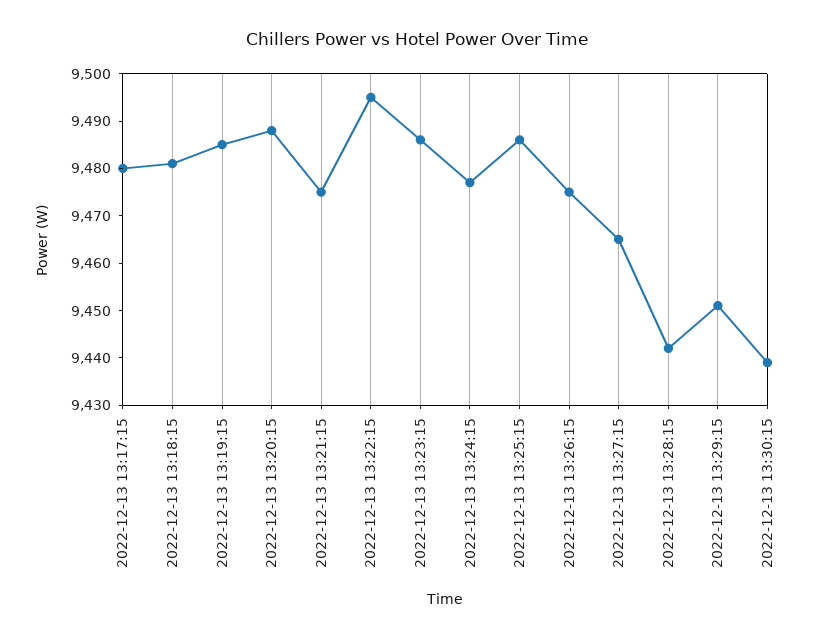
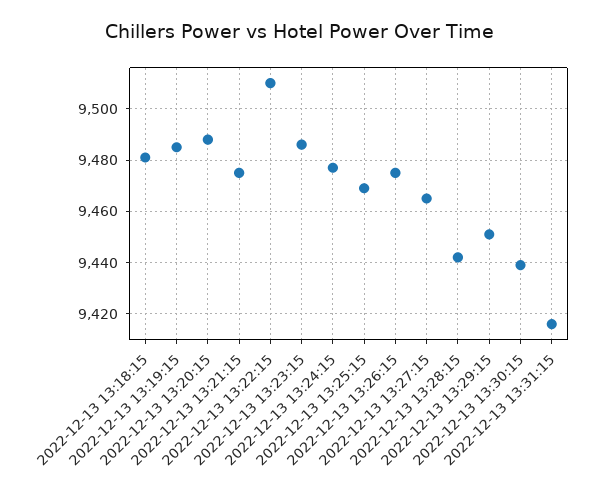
2022-12-13 13:17:15: 9480 -> none
2022-12-13 13:22:15: 9495 -> 9510
2022-12-13 13:25:15: 9485 -> 9470
2022-12-13 13:31:15: none -> 9415

